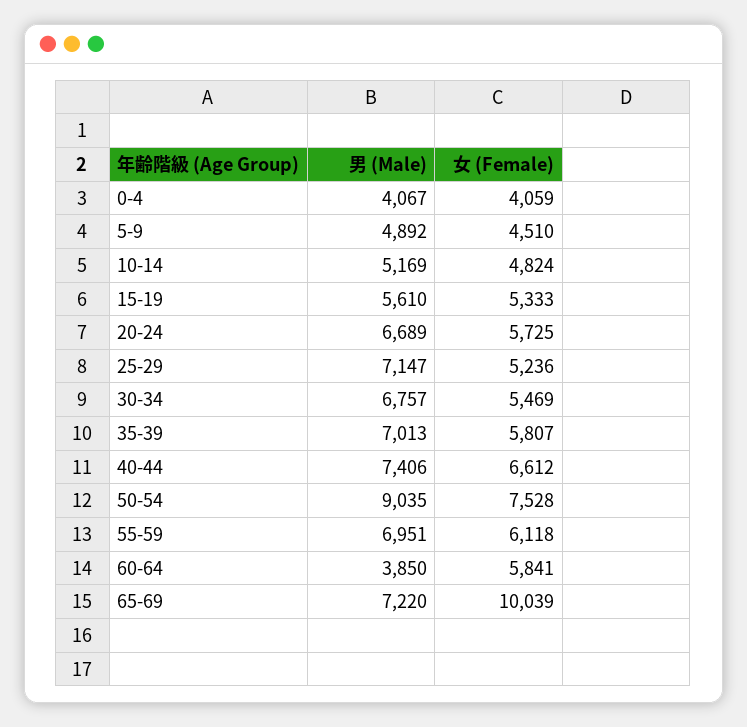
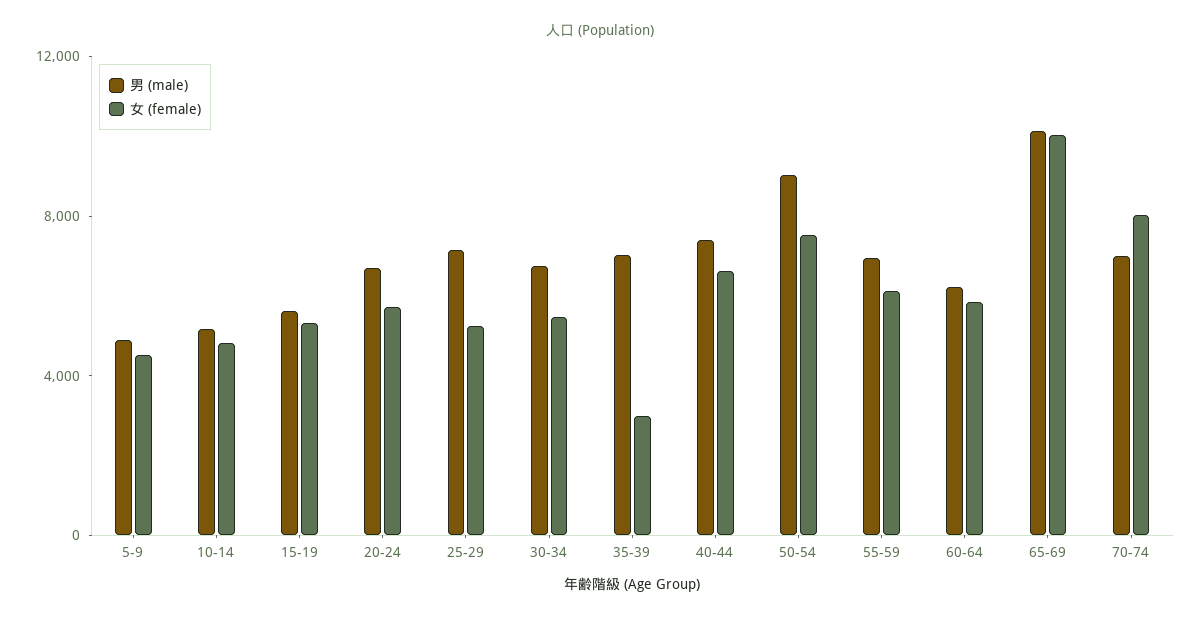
男 (Male), 0-4: 4067 -> none
女 (Female), 0-4: 4059 -> none
女 (Female), 35-39: 5807 -> 3000
男 (Male), 60-64: 3850 -> 6000
男 (Male), 65-69: 7220 -> 10000
男 (Male), 70-74: none -> 7000
女 (Female), 70-74: none -> 8000

